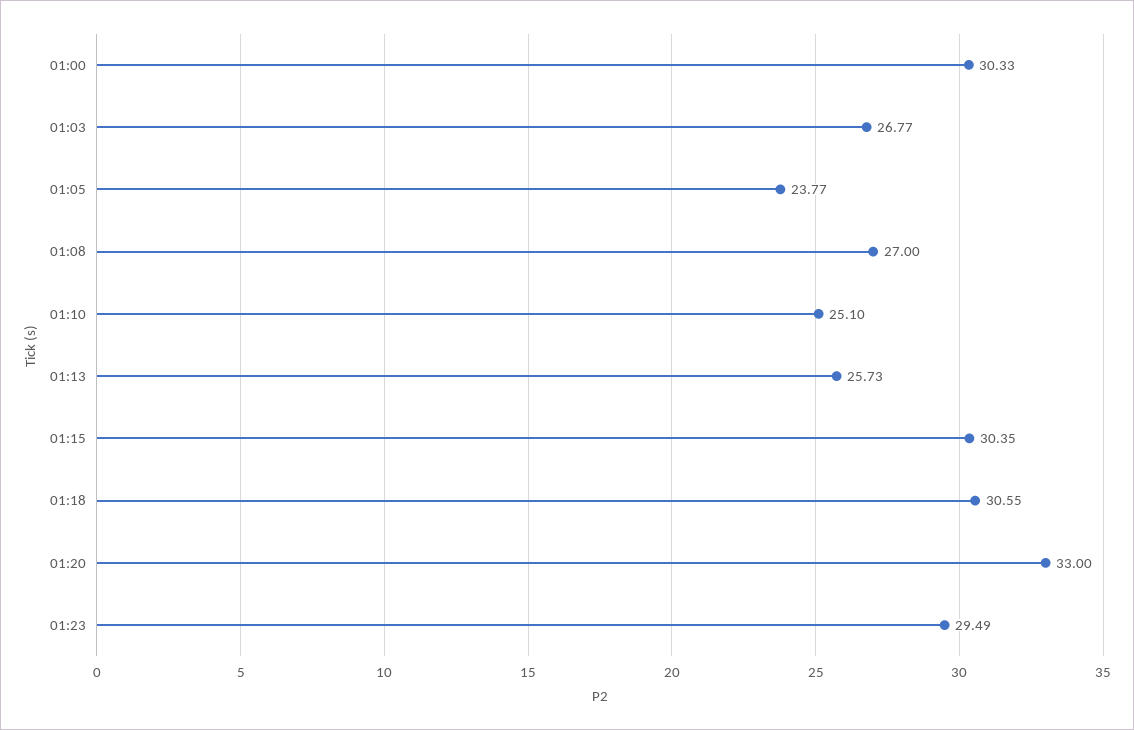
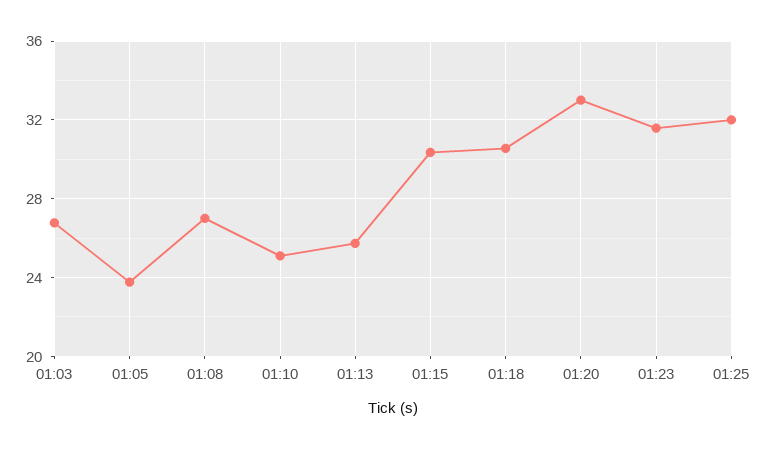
01:00: 30.33 -> none
01:23: 29.49 -> 31.5
01:25: none -> 32

